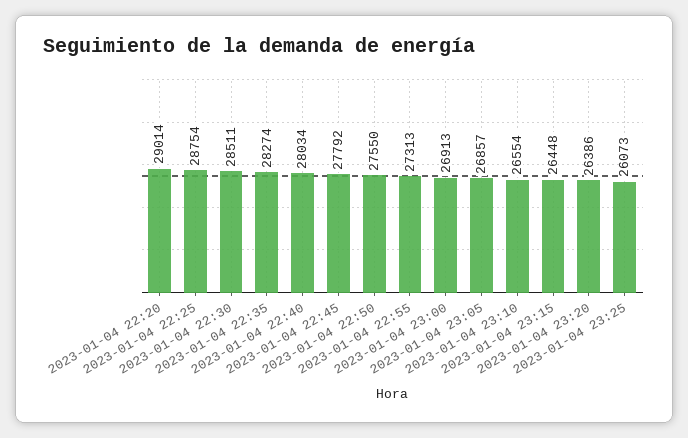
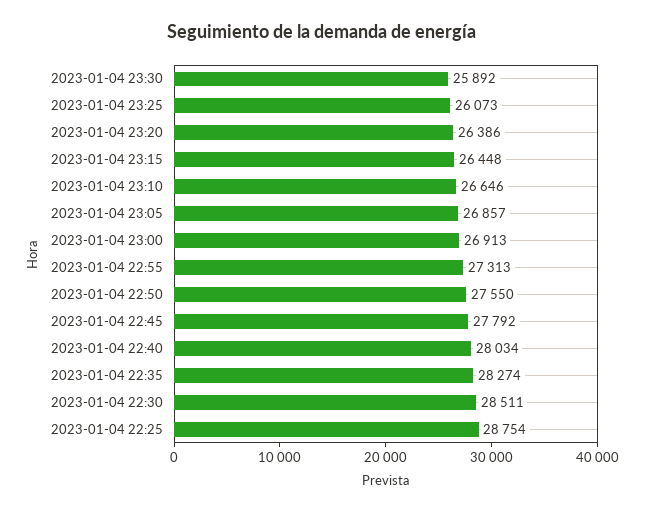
2023-01-04 22:20: 29014 -> none
2023-01-04 23:10: 26554 -> 26646
2023-01-04 23:30: none -> 25892

